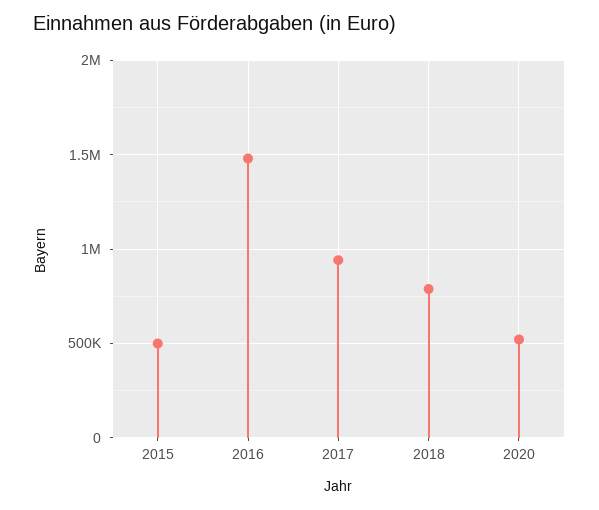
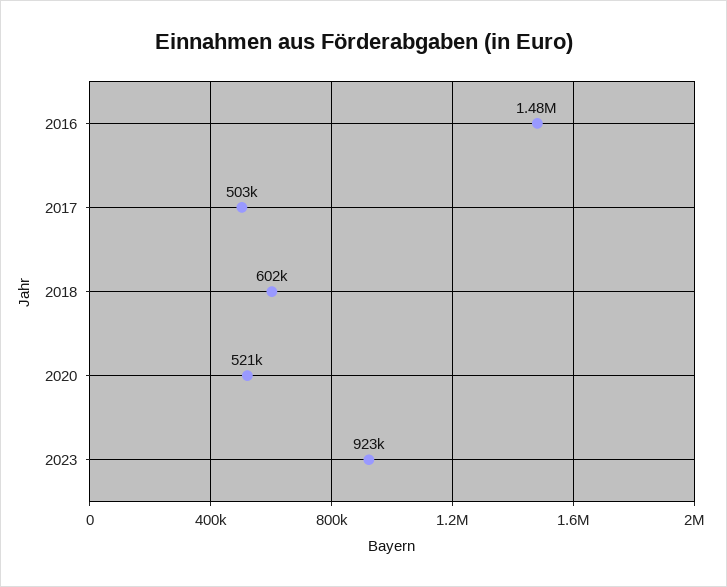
2015: 500000 -> none
2017: 950000 -> 503000
2018: 800000 -> 602000
2023: none -> 923000

